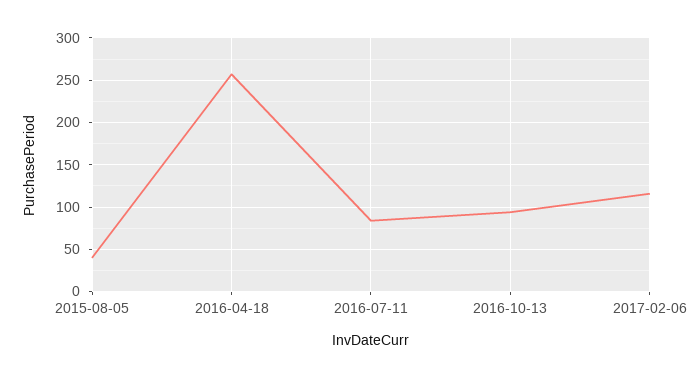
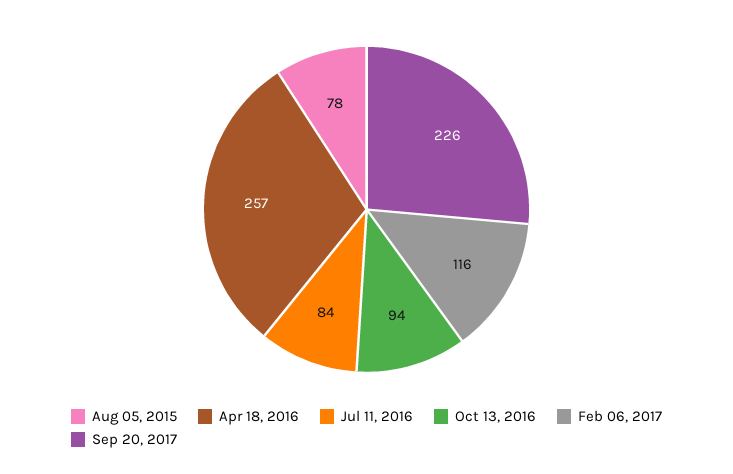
2015-08-05: 40 -> 78
Sep 20, 2017: none -> 226

